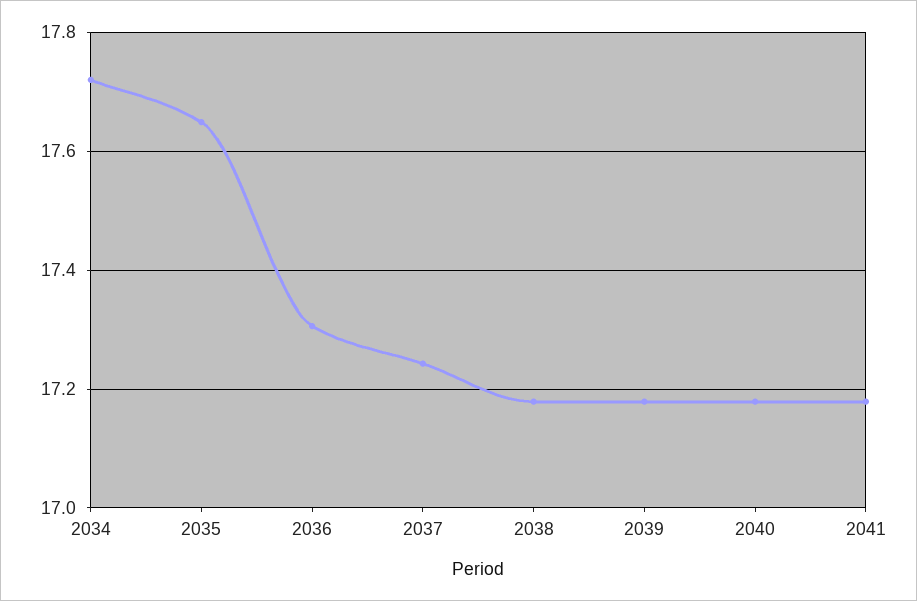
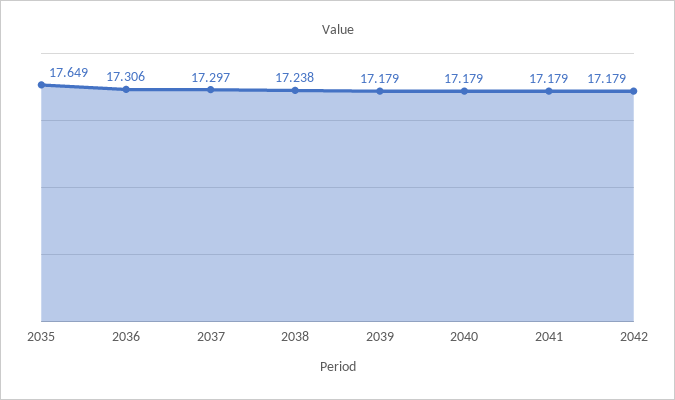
2034: 17.72 -> none
2037: 17.24 -> 17.297
2038: 17.18 -> 17.238
2042: none -> 17.179

